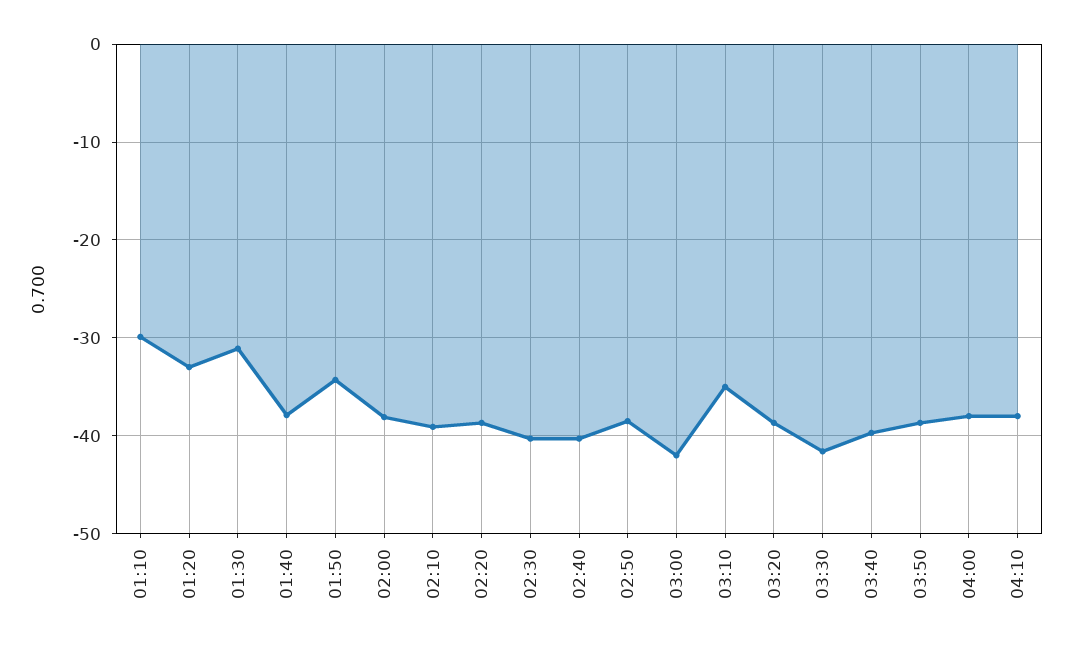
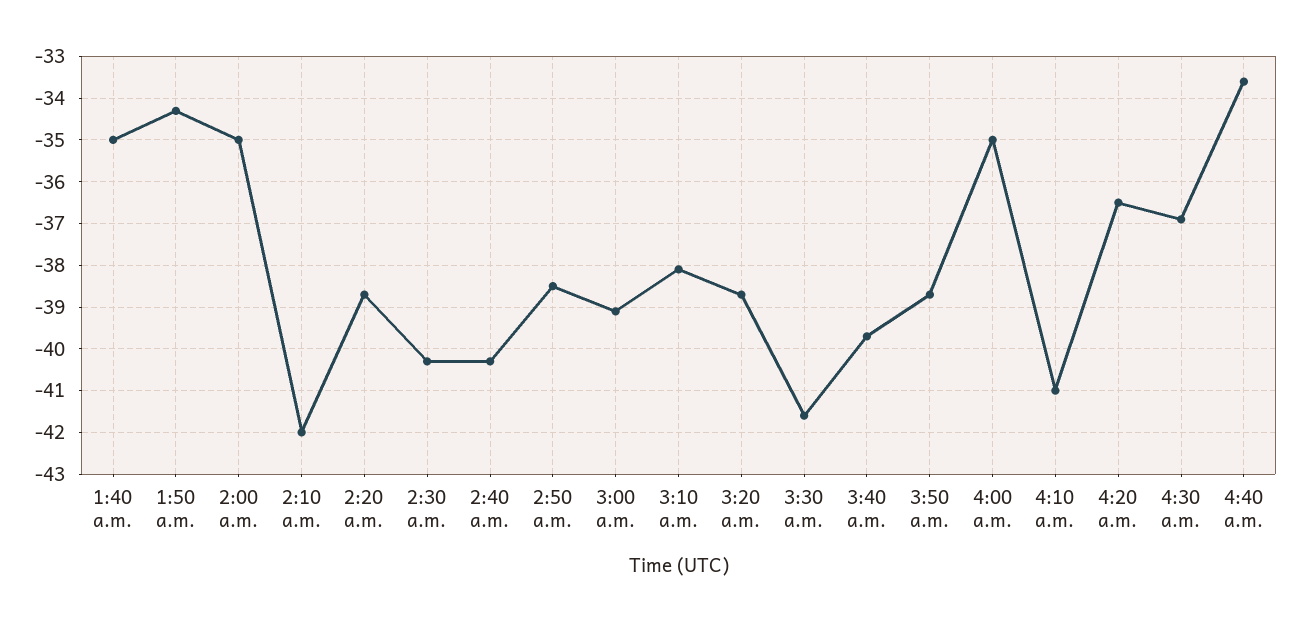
01:10: -30 -> none
01:20: -33 -> none
01:30: -31 -> none
01:40: -38 -> -35
02:00: -38 -> -35
02:10: -39 -> -42
03:00: -42 -> -39
03:10: -35 -> -38
04:00: -38 -> -35
04:10: -38 -> -41
4:20 a.m.: none -> -36.5
4:30 a.m.: none -> -37
4:40 a.m.: none -> -33.5

